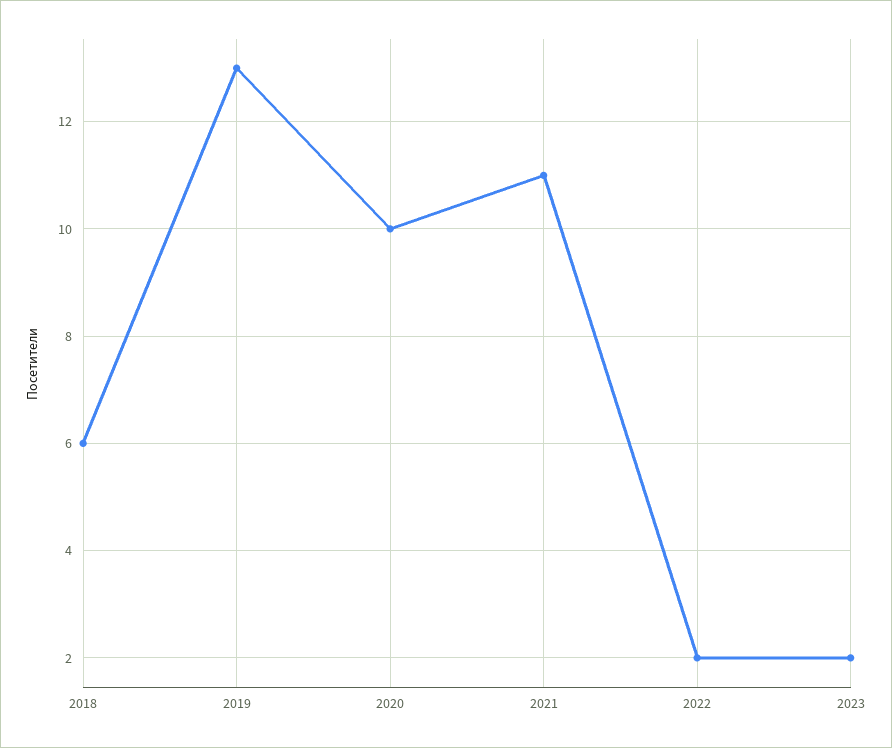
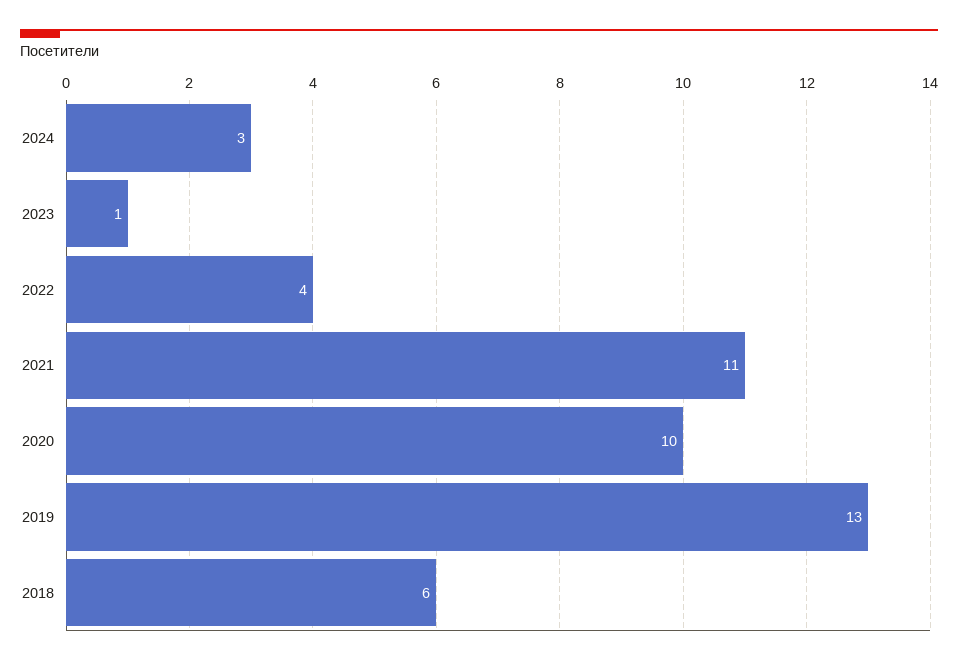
2022: 2 -> 4
2023: 2 -> 1
2024: none -> 3

